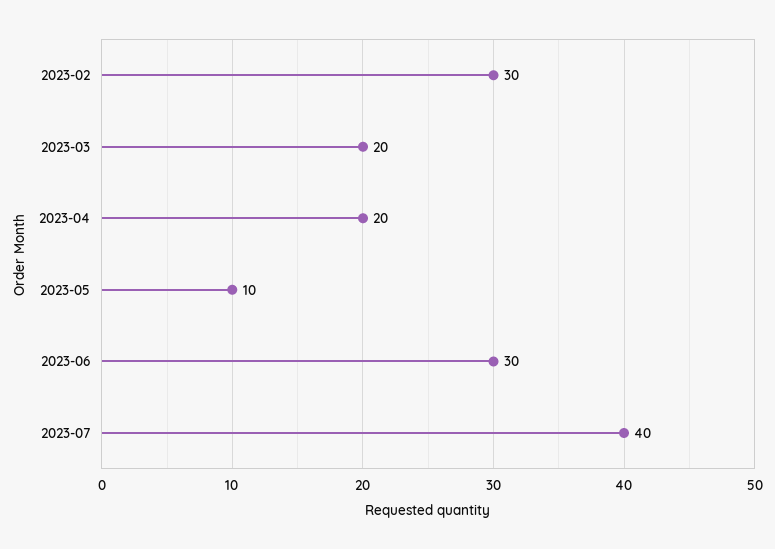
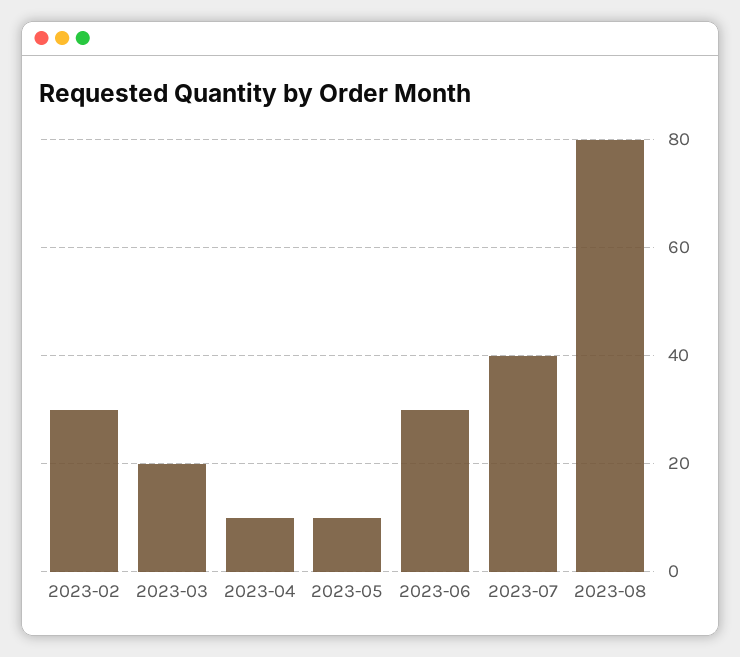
2023-04: 20 -> 10
2023-08: none -> 80

